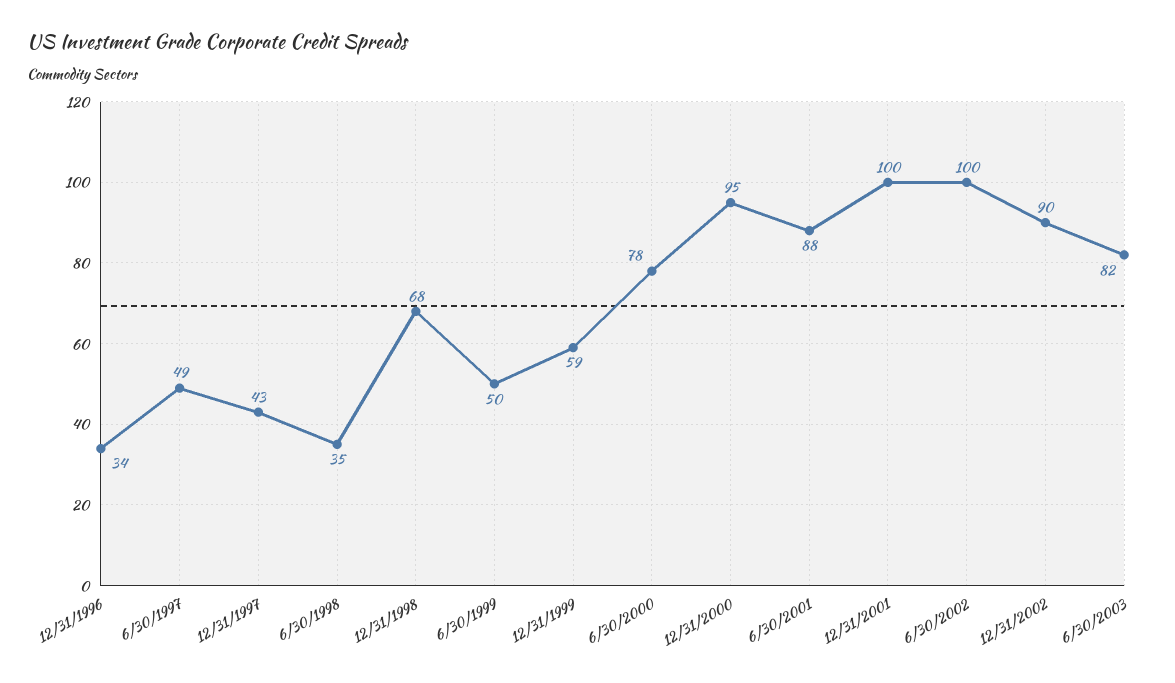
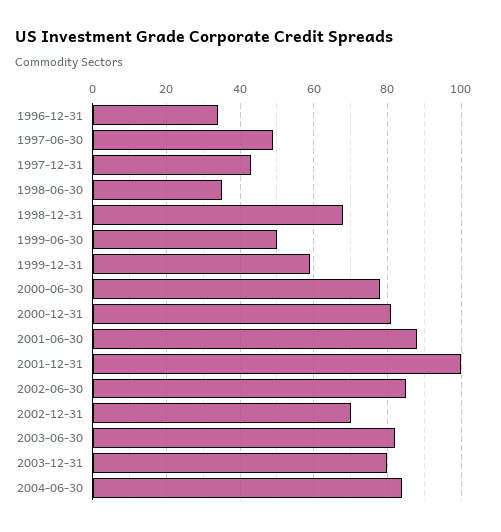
12/31/2000: 95 -> 80
6/30/2002: 100 -> 85
12/31/2002: 90 -> 70
2003-12-31: none -> 80
2004-06-30: none -> 85

